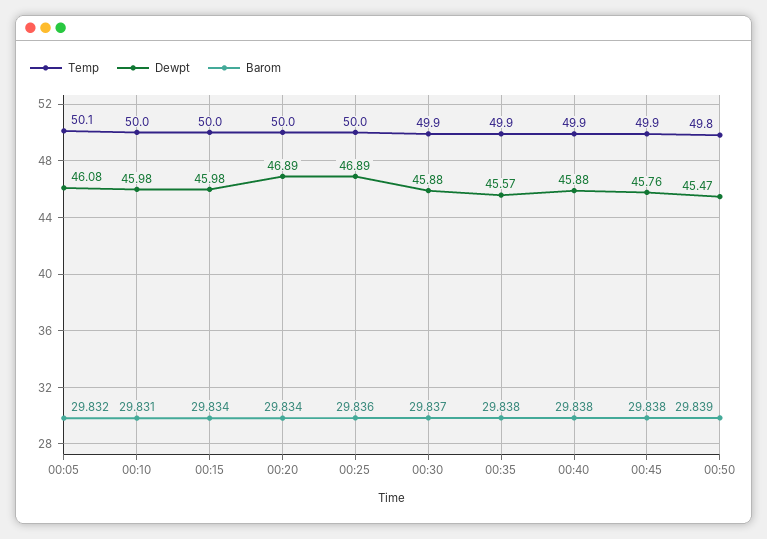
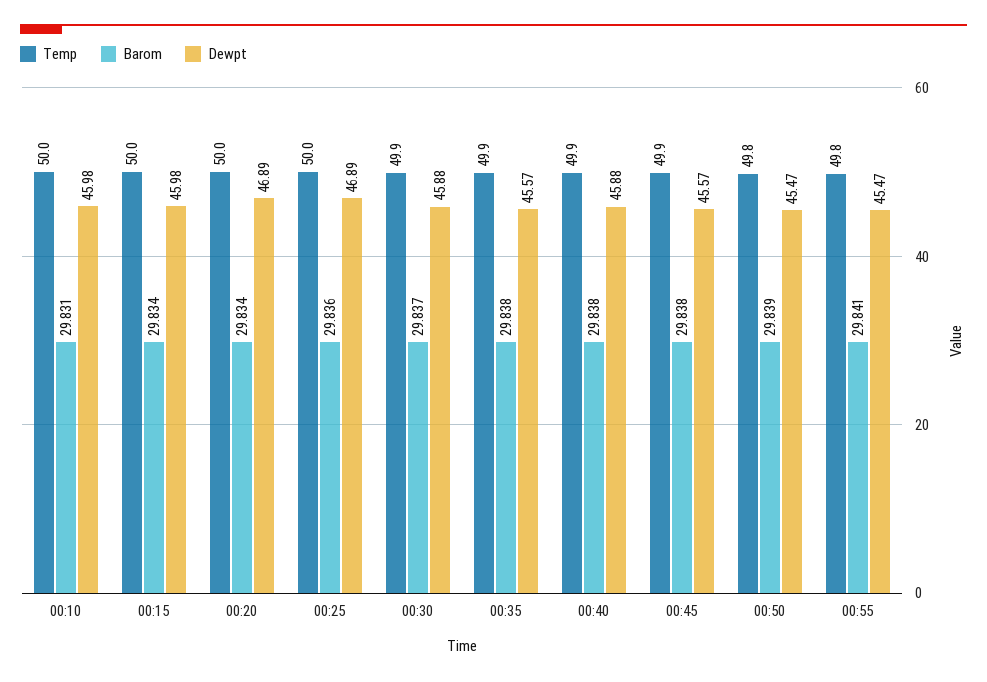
Temp, 00:05: 50.1 -> none
Dewpt, 00:05: 46.08 -> none
Barom, 00:05: 29.832 -> none
Dewpt, 00:45: 45.76 -> 45.57
Temp, 00:55: none -> 49.8
Barom, 00:55: none -> 29.841
Dewpt, 00:55: none -> 45.47

